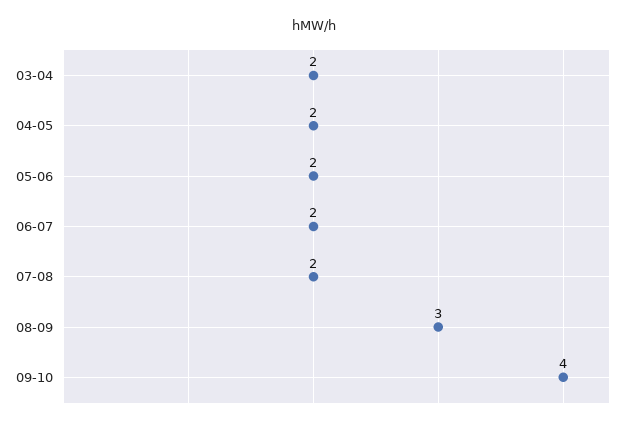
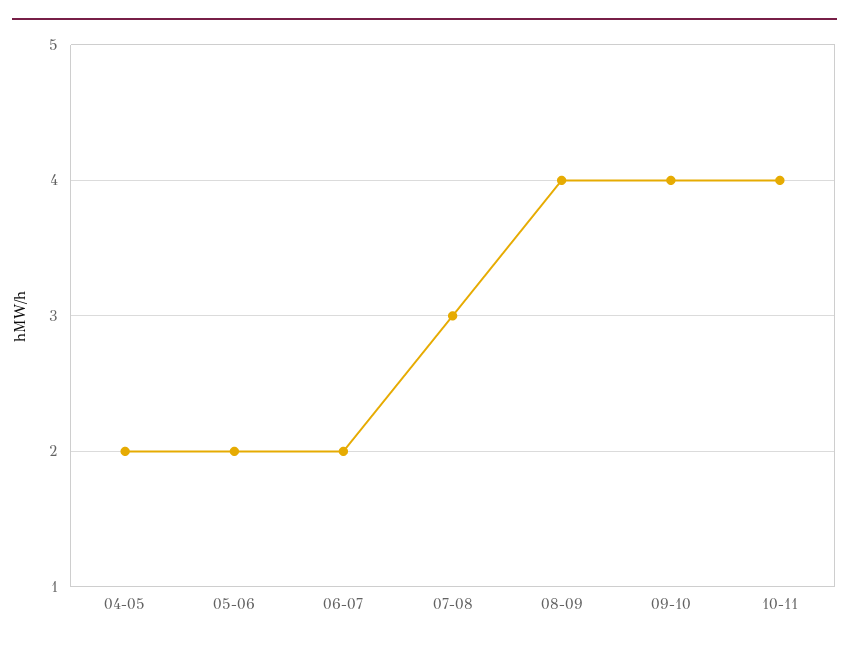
03-04: 2 -> none
07-08: 2 -> 3
08-09: 3 -> 4
10-11: none -> 4

